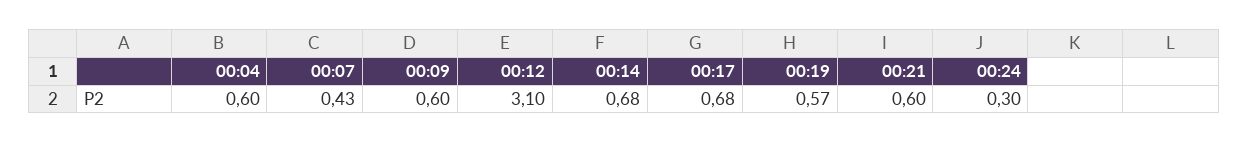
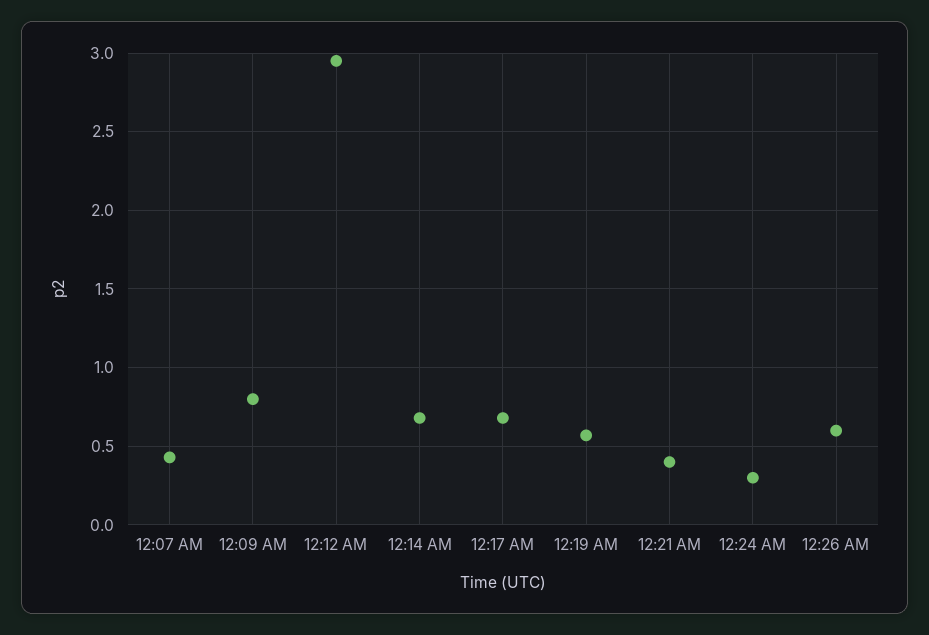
00:04: 0.6 -> none
00:09: 0.6 -> 0.8
00:12: 3.1 -> 2.95
00:21: 0.6 -> 0.4
12:26 AM: none -> 0.6

